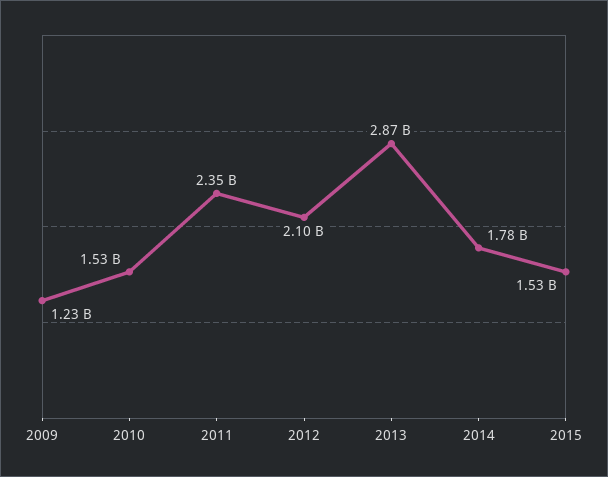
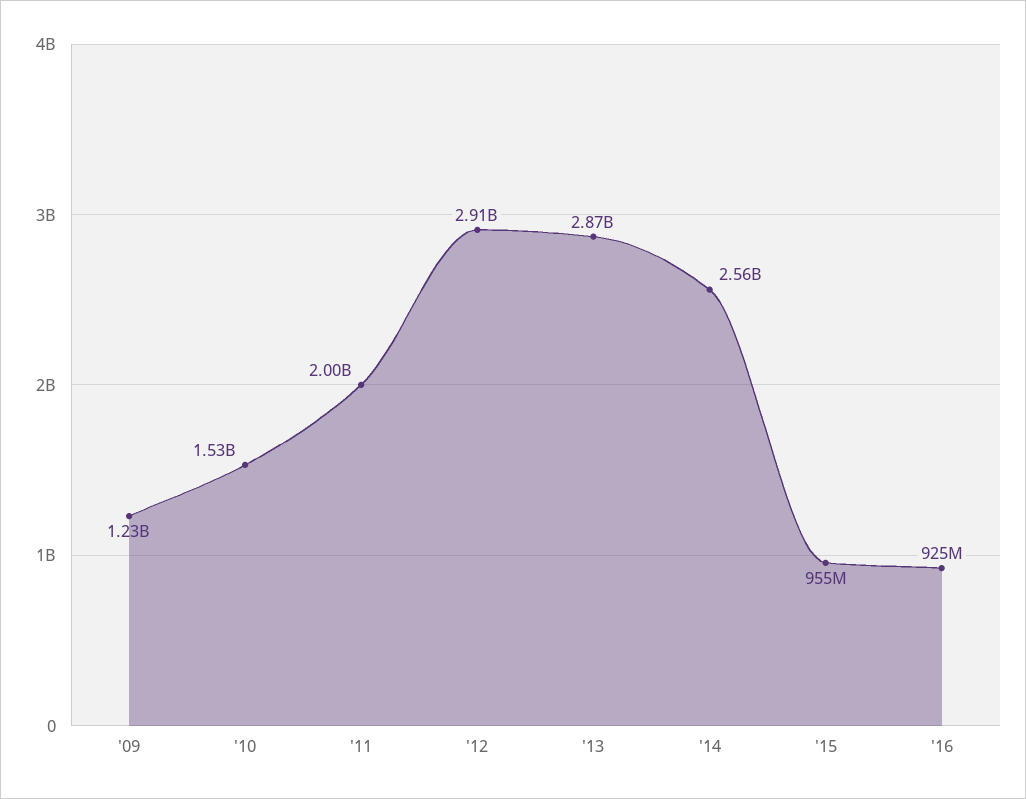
2011: 2350000000 -> 2000000000
2012: 2100000000 -> 2910000000
2014: 1780000000 -> 2560000000
2015: 1530000000 -> 955000000
'16: none -> 925000000

